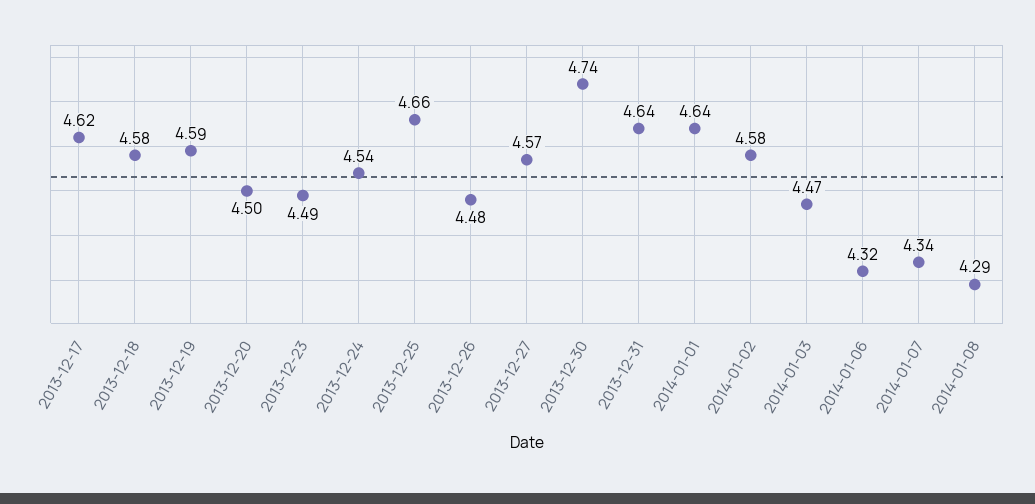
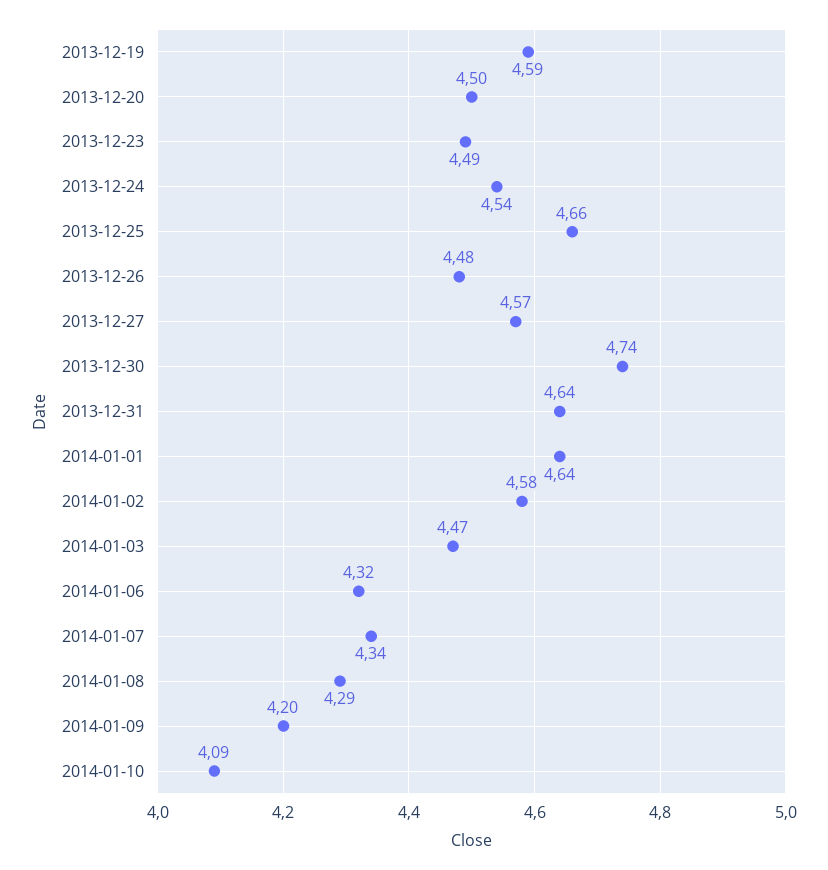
2013-12-17: 4.62 -> none
2013-12-18: 4.58 -> none
2014-01-09: none -> 4.2
2014-01-10: none -> 4.09

